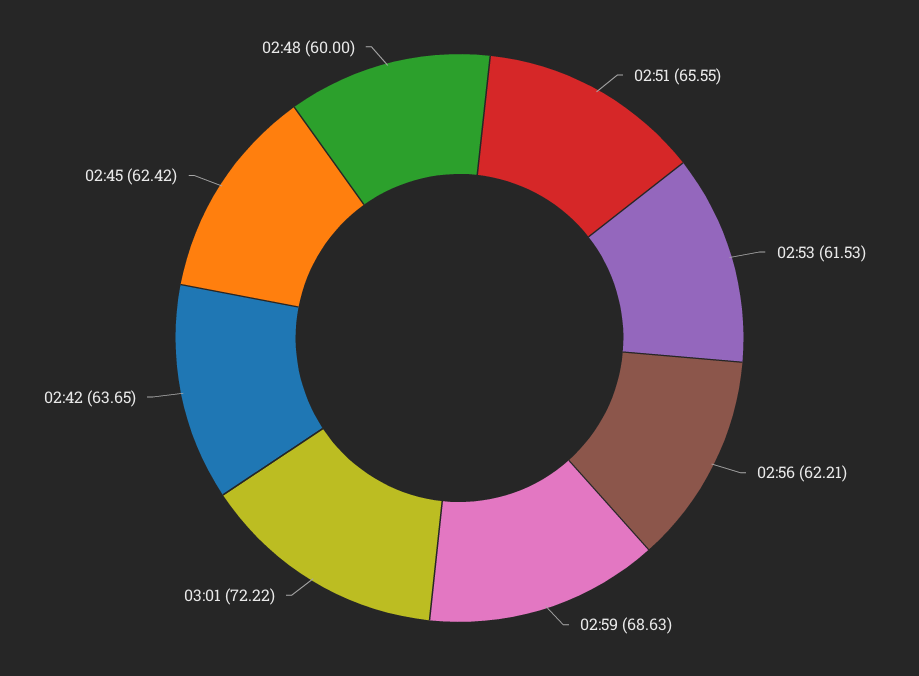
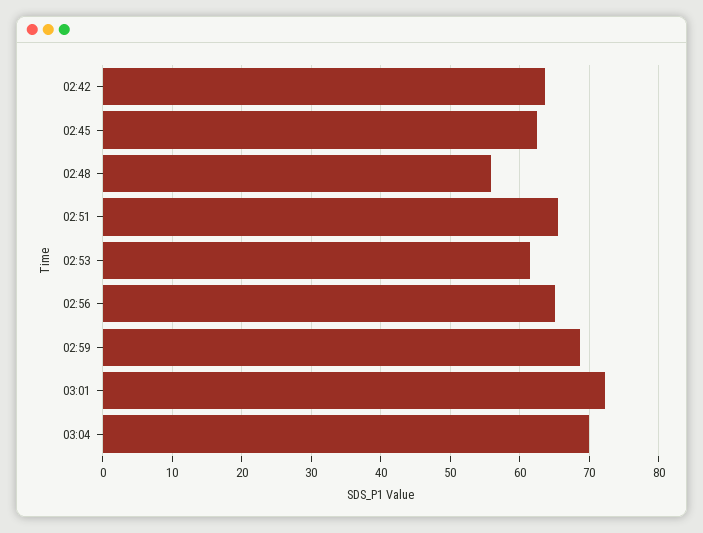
02:56: 62.21 -> 65
02:48: 60 -> 56
03:04: none -> 70

